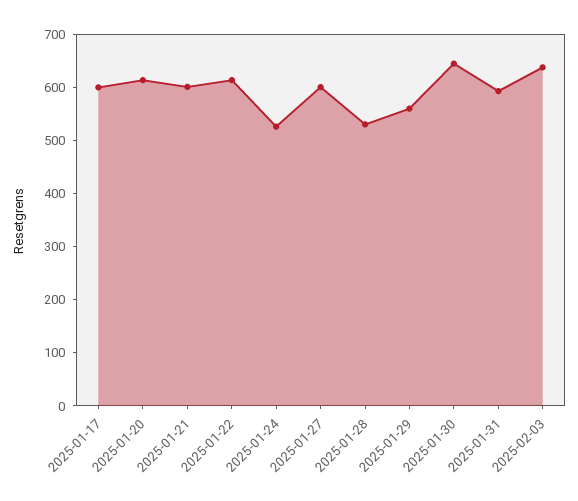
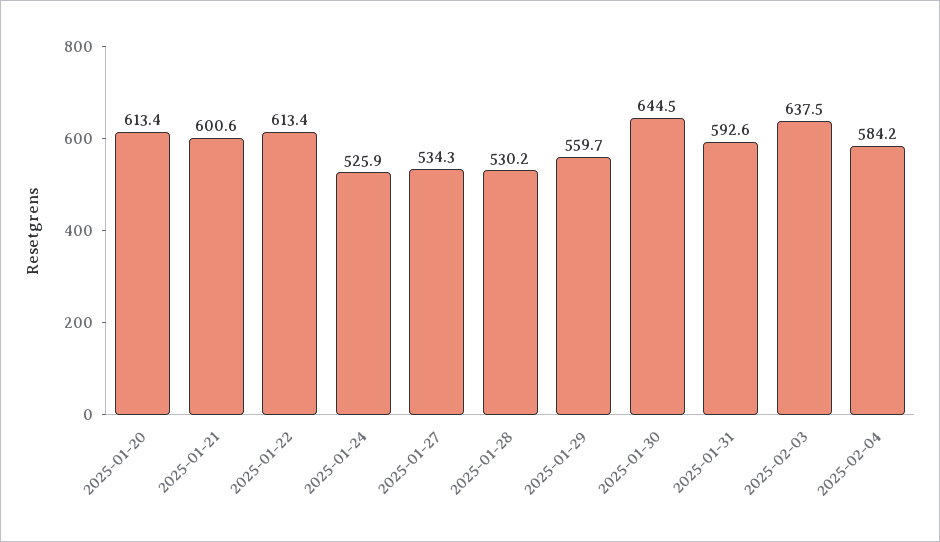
2025-01-17: 600 -> none
2025-01-27: 600 -> 534.3
2025-02-04: none -> 584.2

